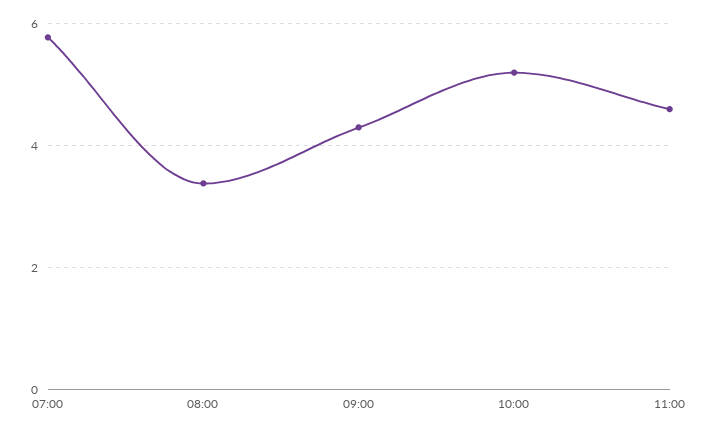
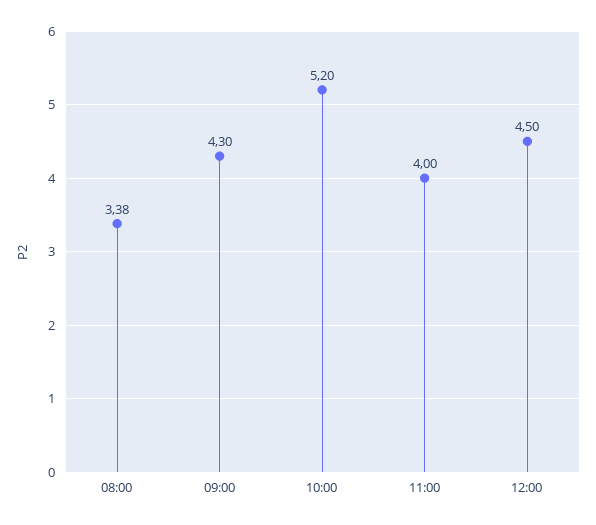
07:00: 5.8 -> none
11:00: 4.6 -> 4
12:00: none -> 4.5

